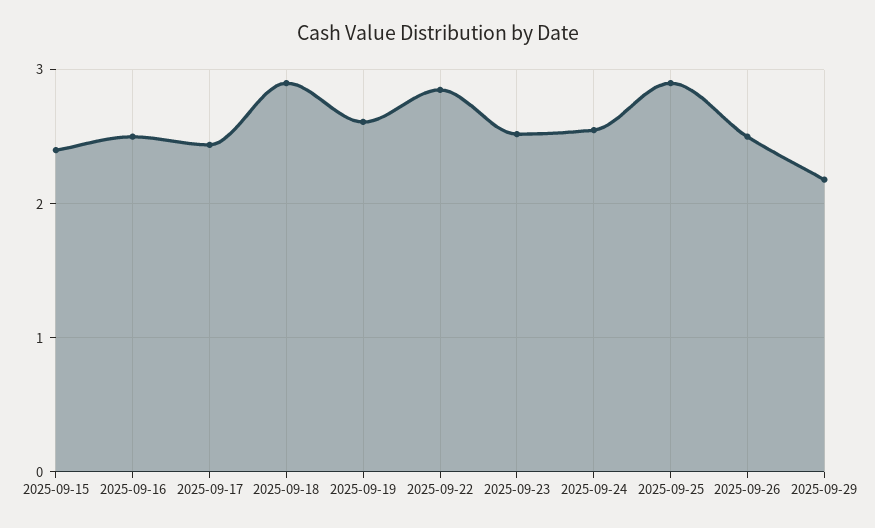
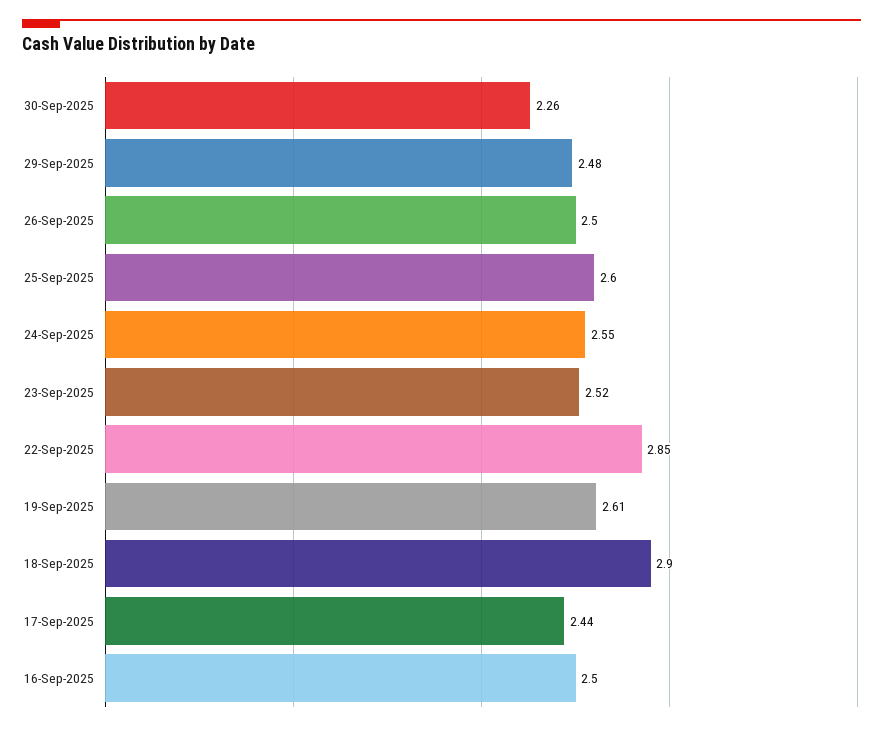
2025-09-15: 2.4 -> none
2025-09-25: 2.9 -> 2.6
2025-09-29: 2.2 -> 2.48
30-Sep-2025: none -> 2.26

